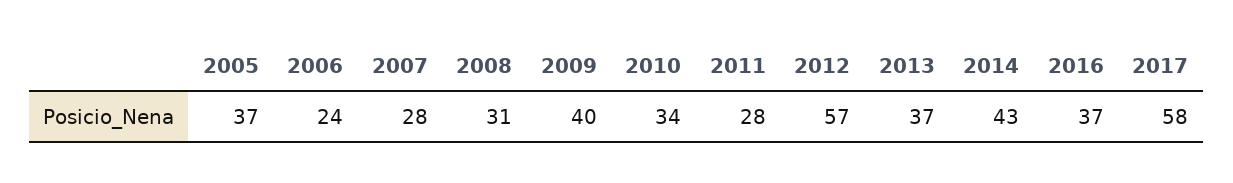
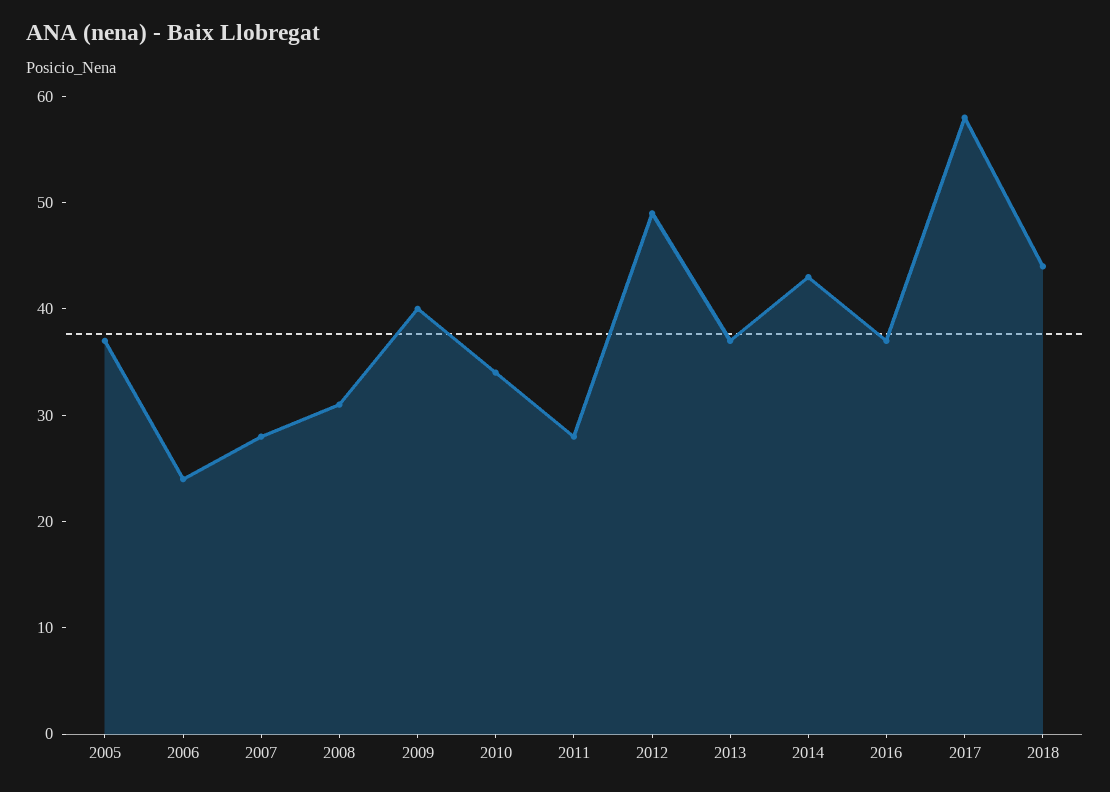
2012: 57 -> 49
2018: none -> 44

